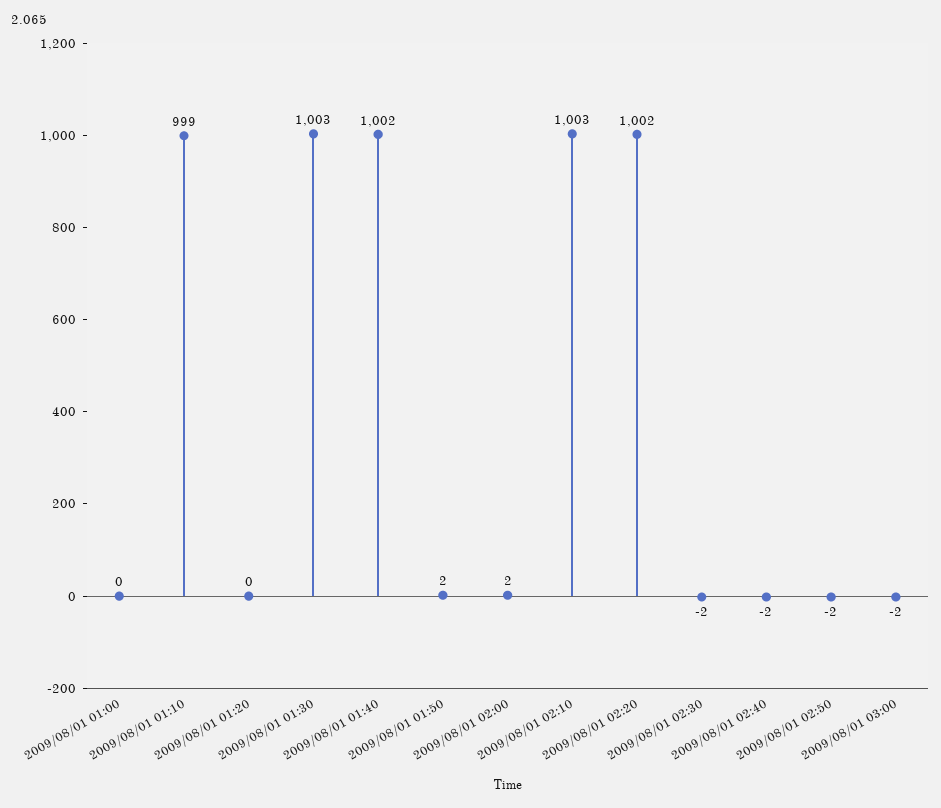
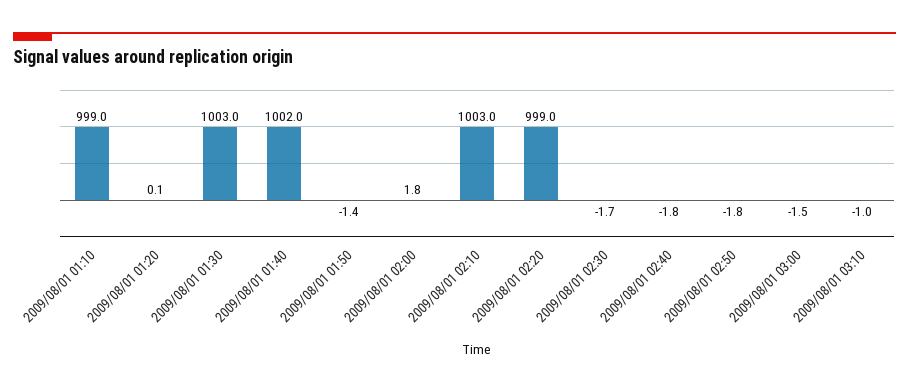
2009/08/01 01:00: 0 -> none
2009/08/01 01:50: 2 -> -1.4
2009/08/01 02:20: 1002 -> 999
2009/08/01 03:10: none -> -1

